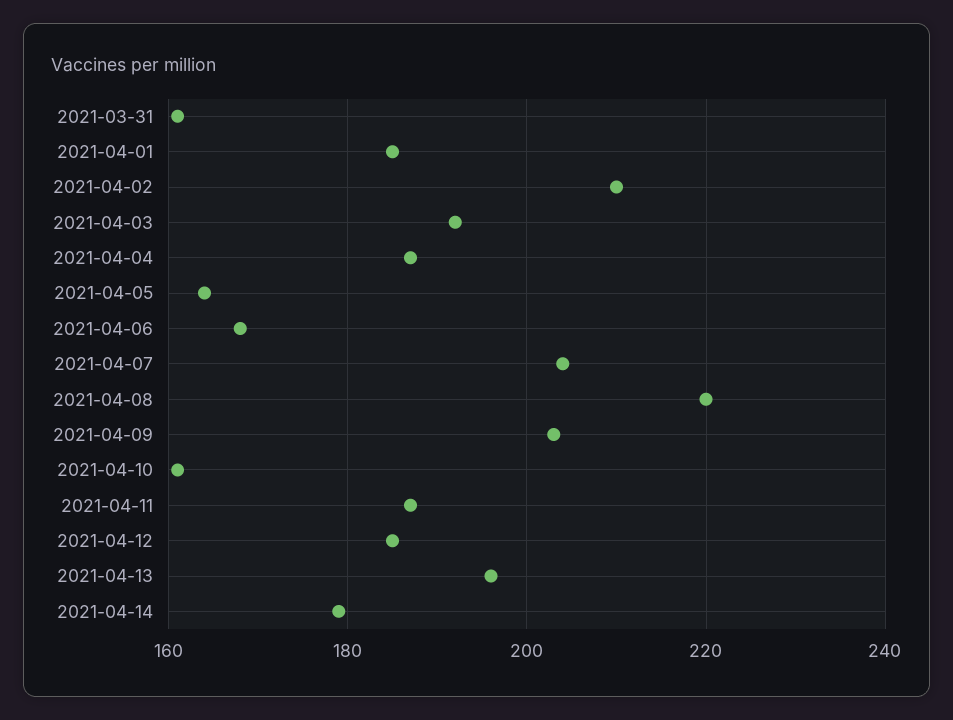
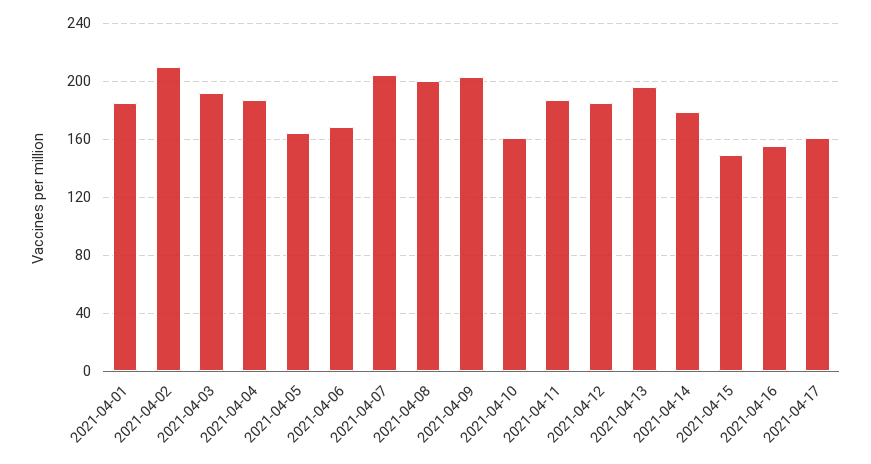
2021-03-31: 160 -> none
2021-04-08: 220 -> 200
2021-04-15: none -> 150
2021-04-16: none -> 155
2021-04-17: none -> 160

